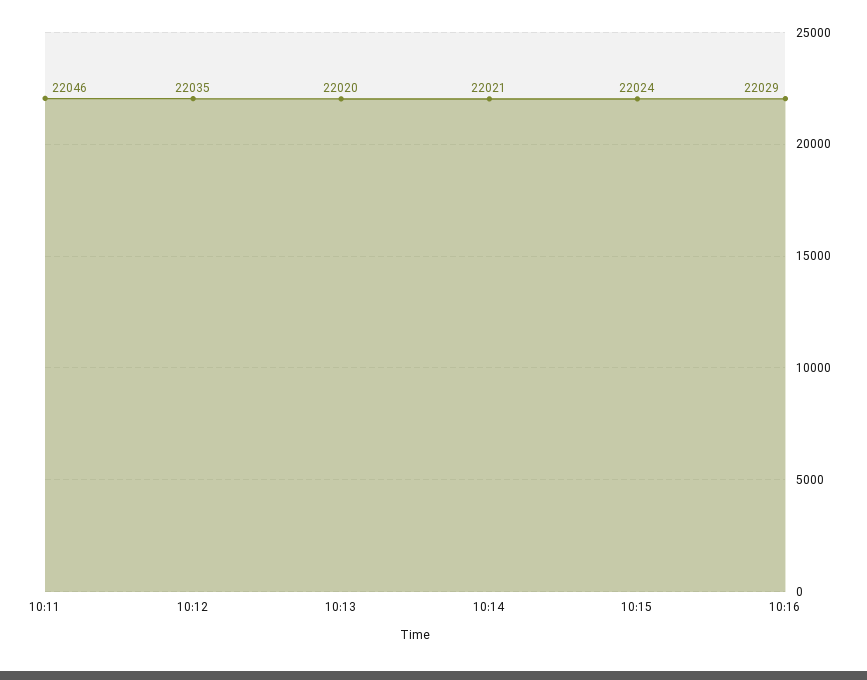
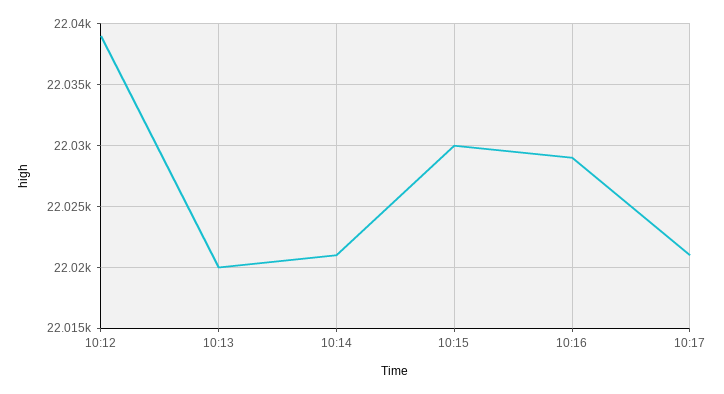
10:11: 22046 -> none
10:12: 22035 -> 22039
10:15: 22024 -> 22030
10:17: none -> 22021

